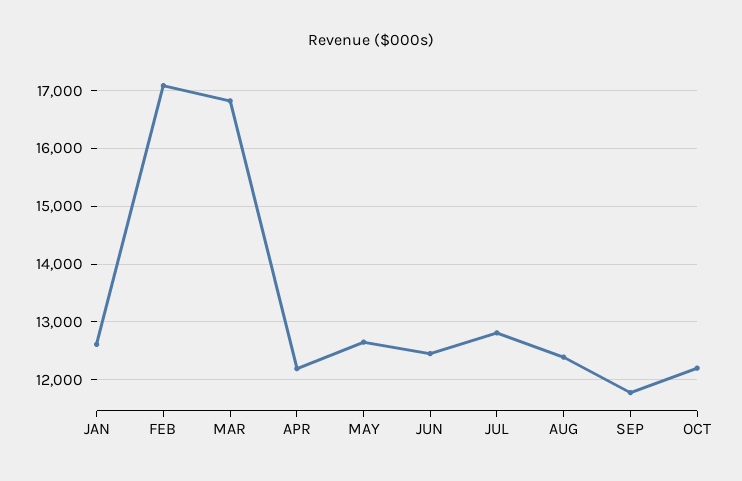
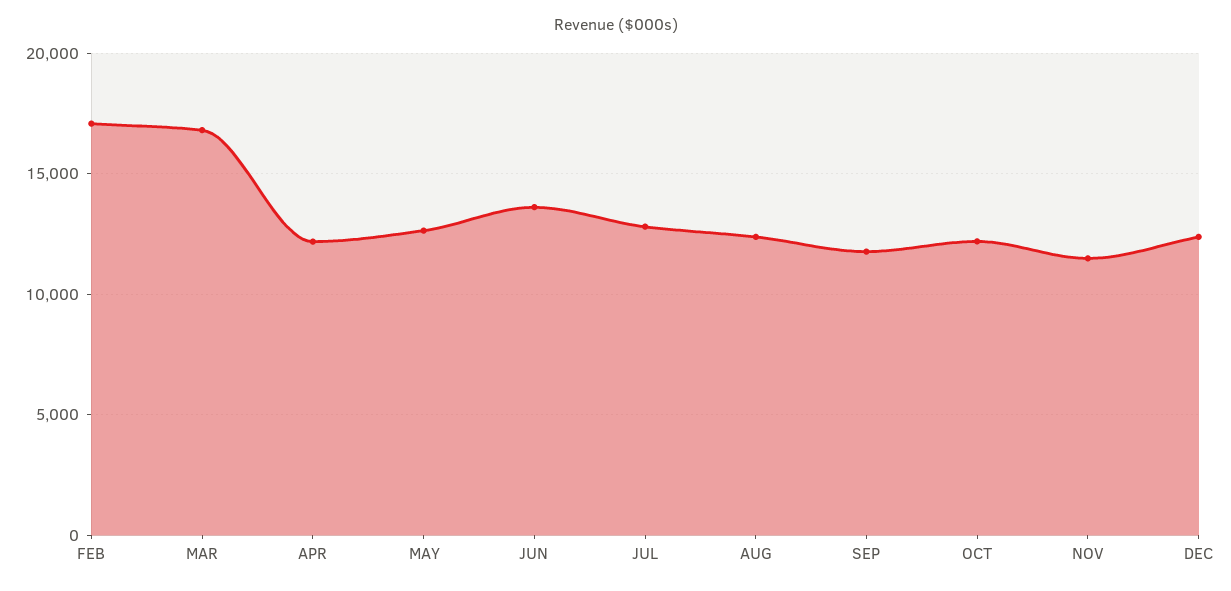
JAN: 12600 -> none
JUN: 12400 -> 13500
NOV: none -> 11500
DEC: none -> 12500

